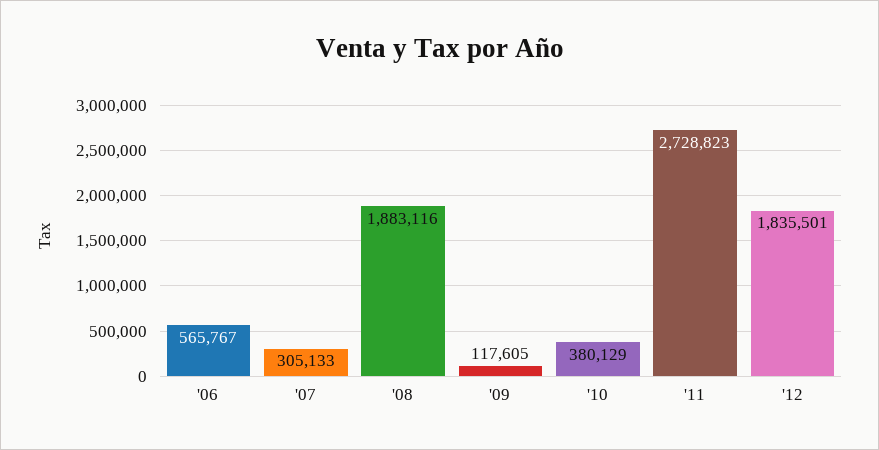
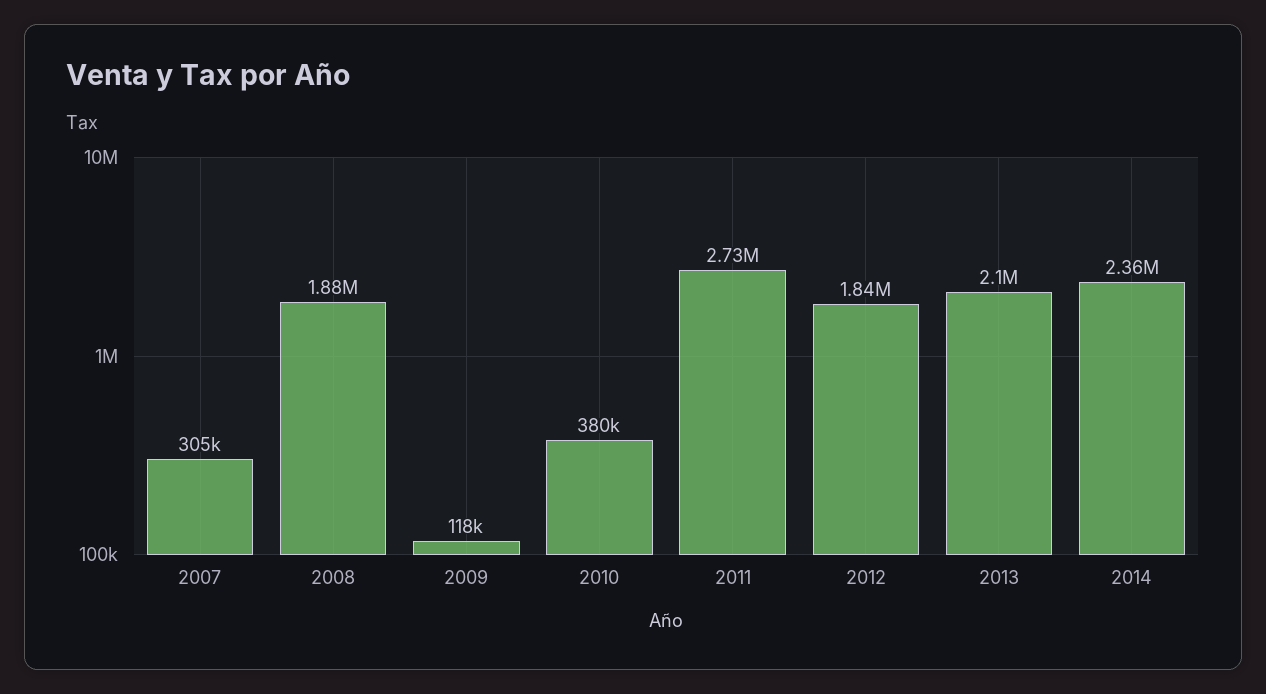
'06: 565767 -> none
2013: none -> 2100000
2014: none -> 2360000

